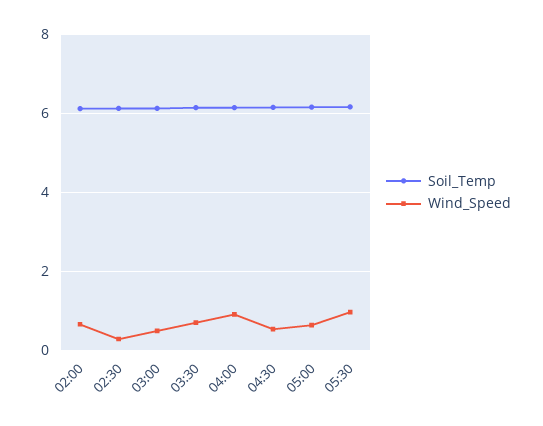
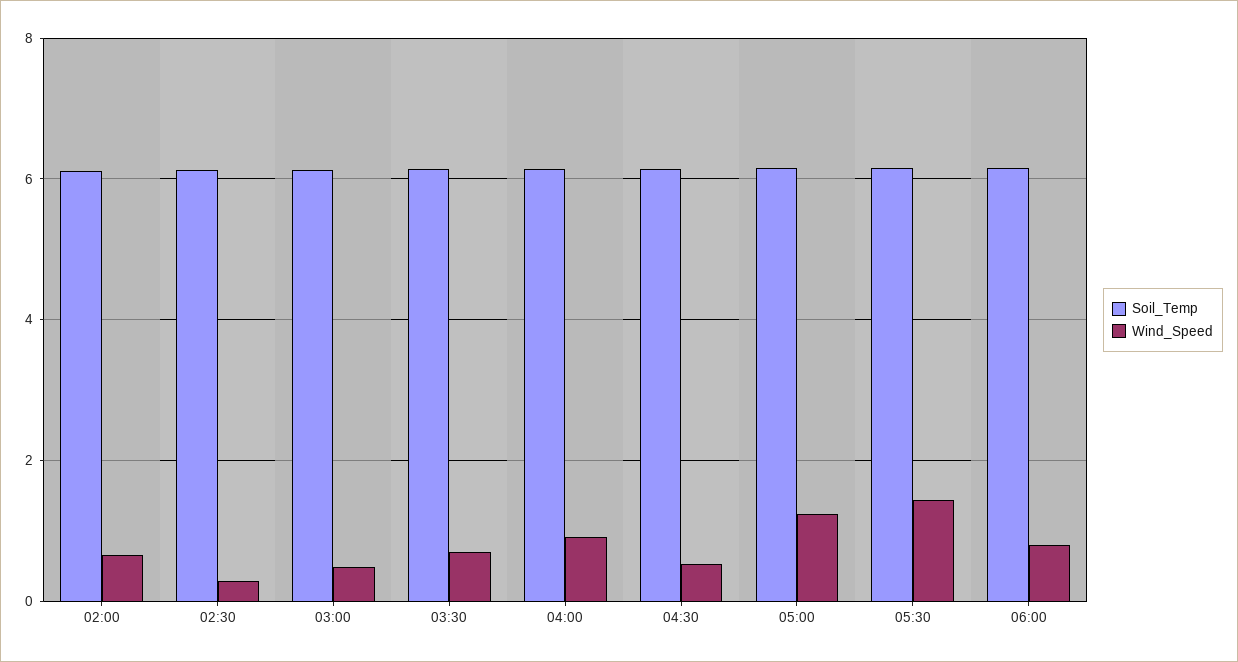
Wind_Speed, 05:00: 0.6 -> 1.2
Wind_Speed, 05:30: 1 -> 1.4
Soil_Temp, 06:00: none -> 6.2
Wind_Speed, 06:00: none -> 0.8

